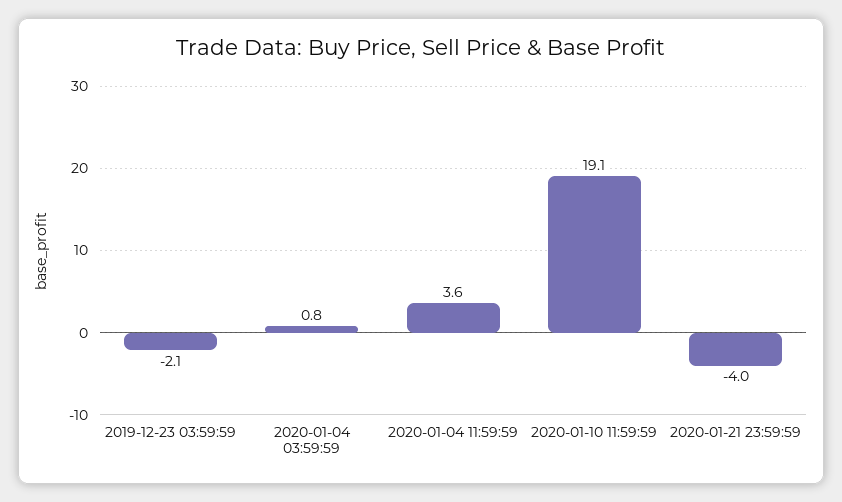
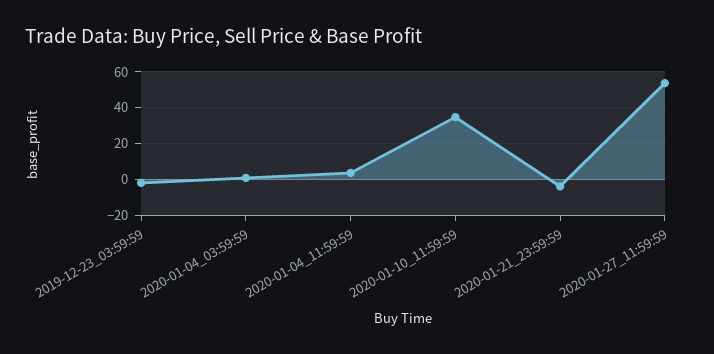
2020-01-10 11:59:59: 19.1 -> 35
2020-01-27_11:59:59: none -> 55

